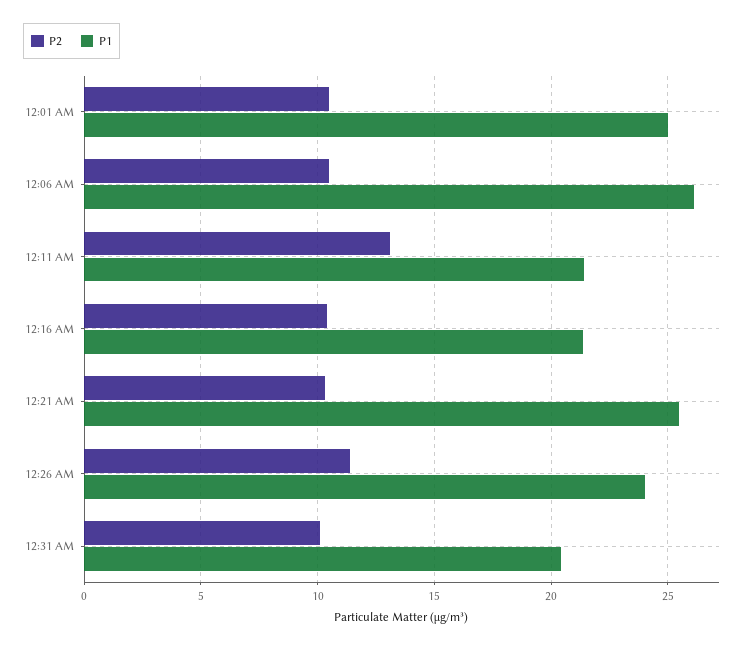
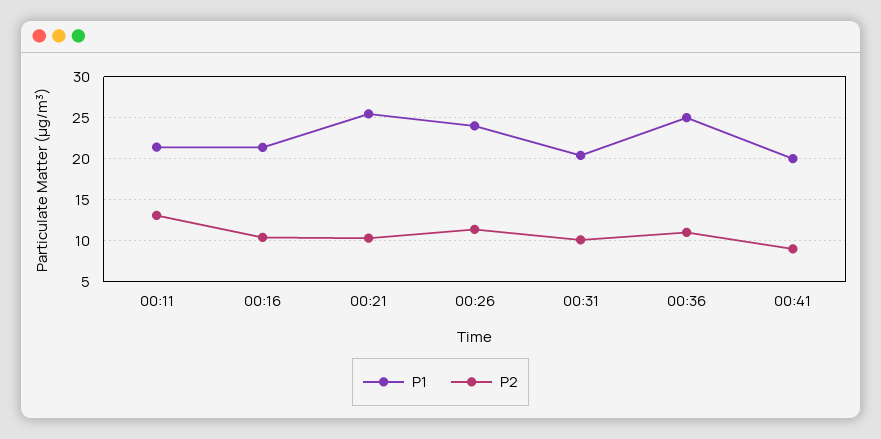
P2, 12:01 AM: 10.5 -> none
P1, 12:01 AM: 25 -> none
P2, 12:06 AM: 10.5 -> none
P1, 12:06 AM: 26 -> none
P1, 00:36: none -> 25
P2, 00:36: none -> 11
P1, 00:41: none -> 20
P2, 00:41: none -> 9

